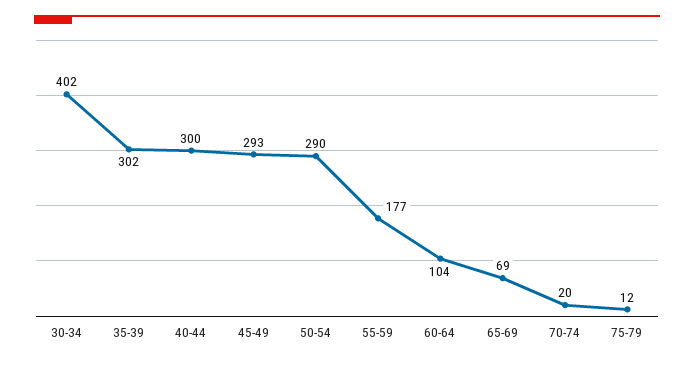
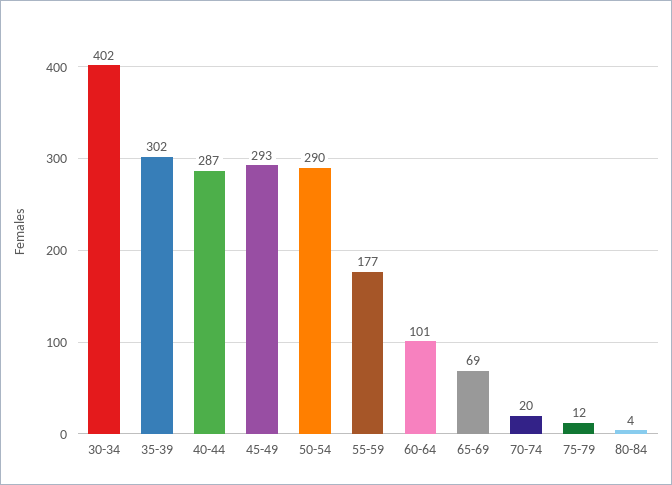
40-44: 300 -> 287
60-64: 104 -> 101
80-84: none -> 4

